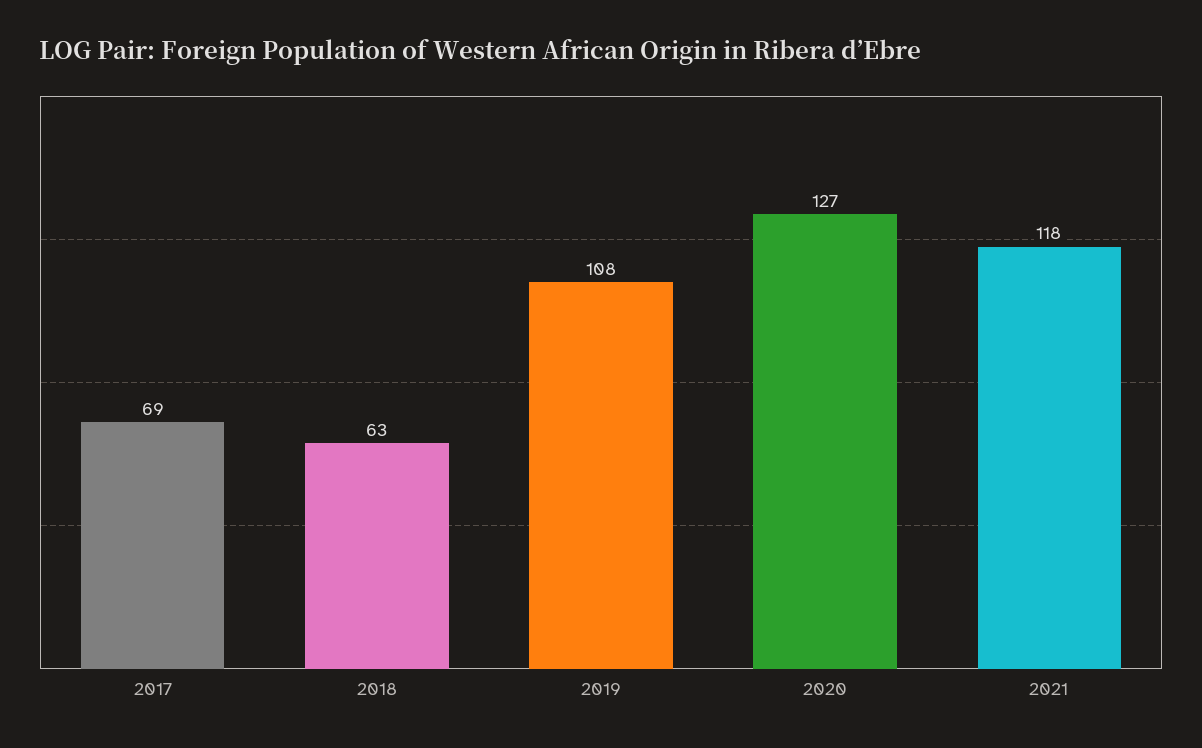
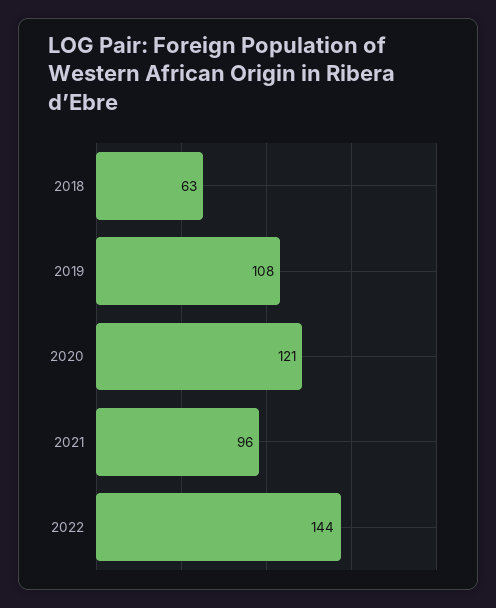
2017: 69 -> none
2020: 127 -> 121
2021: 118 -> 96
2022: none -> 144

